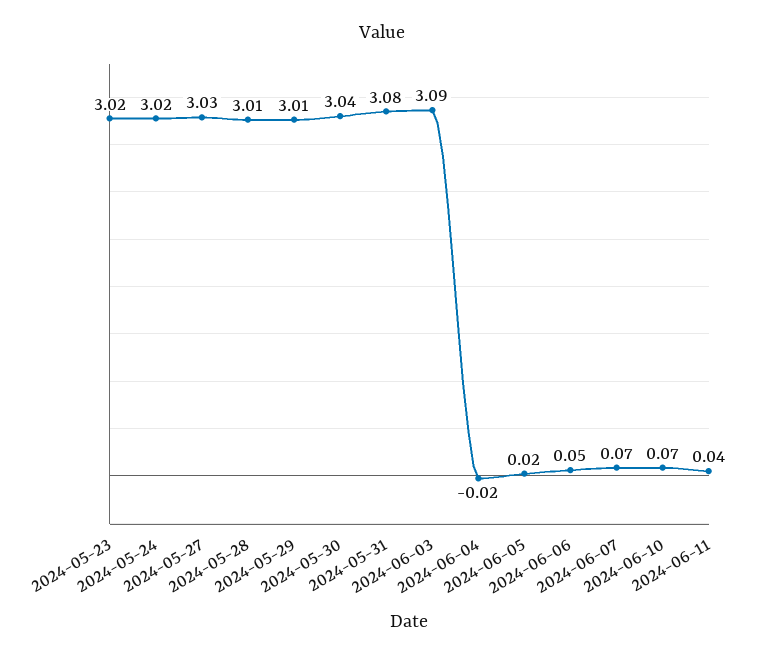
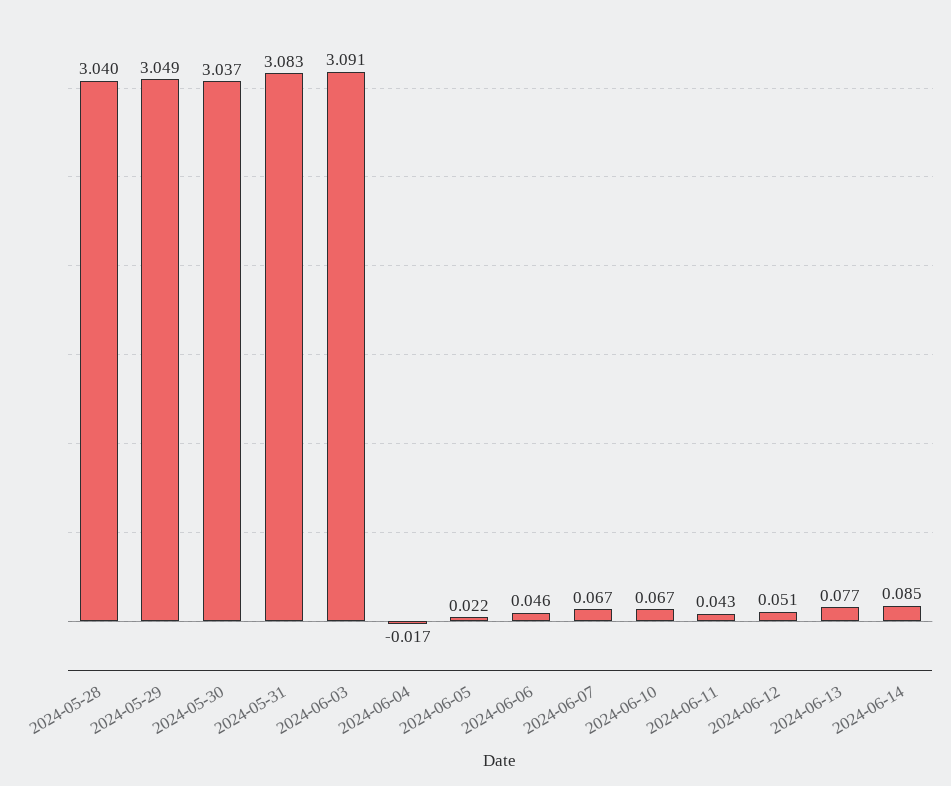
2024-05-23: 3.02 -> none
2024-05-24: 3.02 -> none
2024-05-27: 3.03 -> none
2024-05-28: 3.01 -> 3.04
2024-05-29: 3.01 -> 3.049
2024-06-12: none -> 0.051
2024-06-13: none -> 0.077
2024-06-14: none -> 0.085

